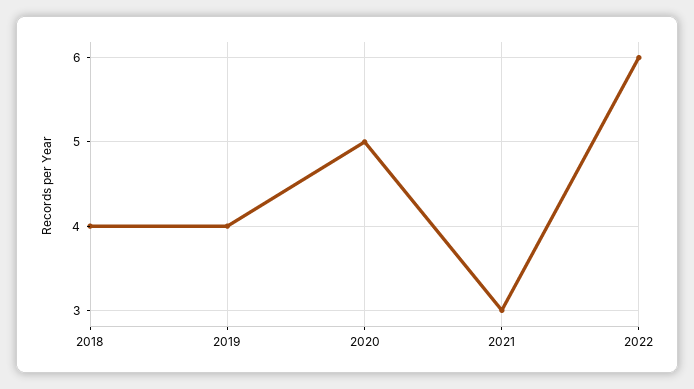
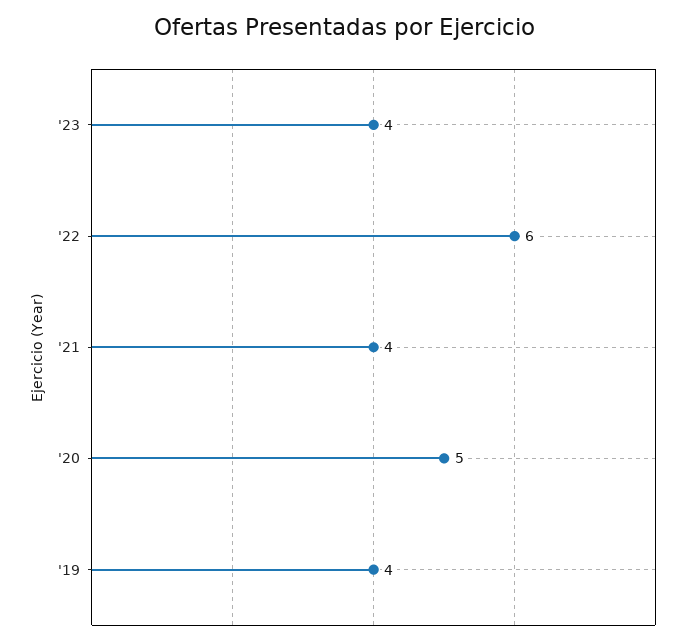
2018: 4 -> none
2021: 3 -> 4
'23: none -> 4

